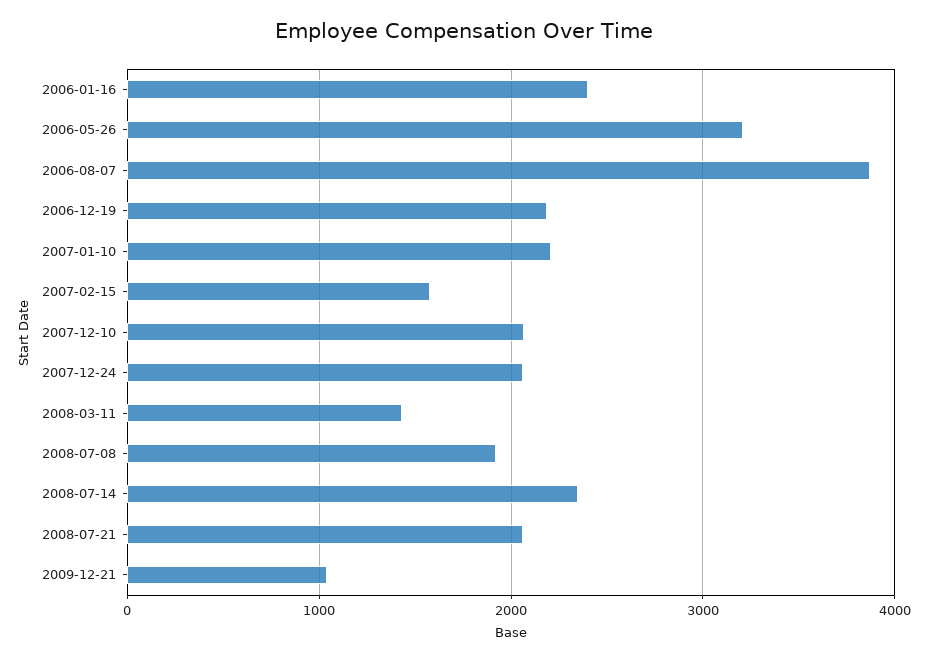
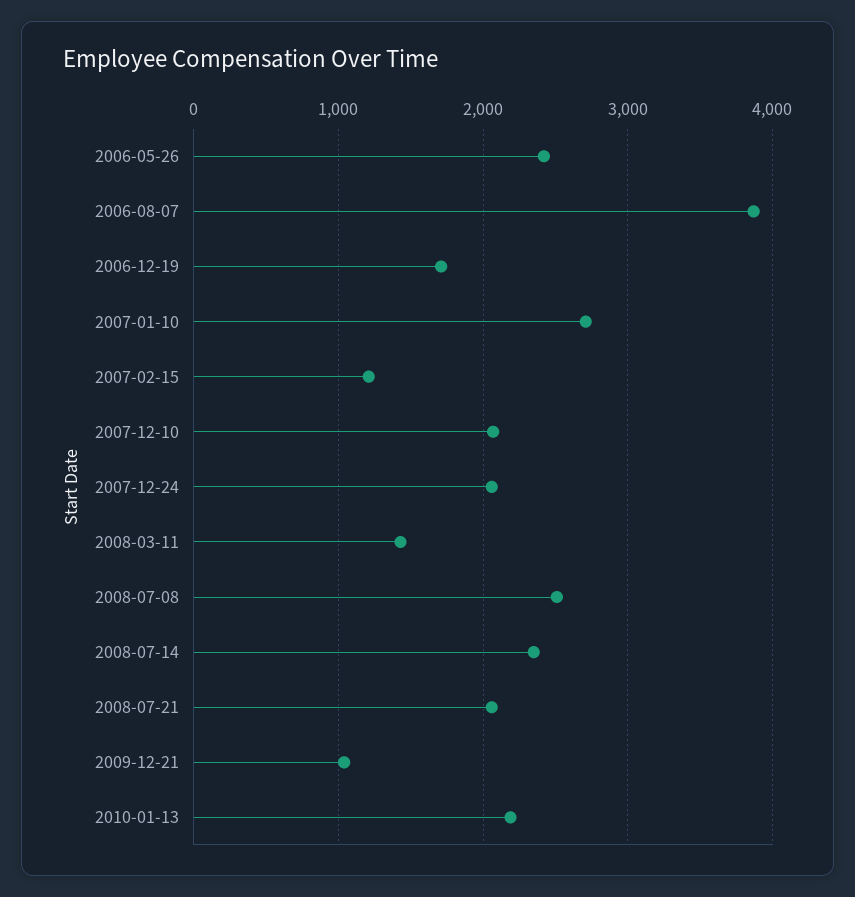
2006-01-16: 2400 -> none
2006-05-26: 3200 -> 2400
2006-12-19: 2200 -> 1700
2007-01-10: 2200 -> 2700
2007-02-15: 1600 -> 1200
2008-07-08: 1900 -> 2500
2010-01-13: none -> 2200

